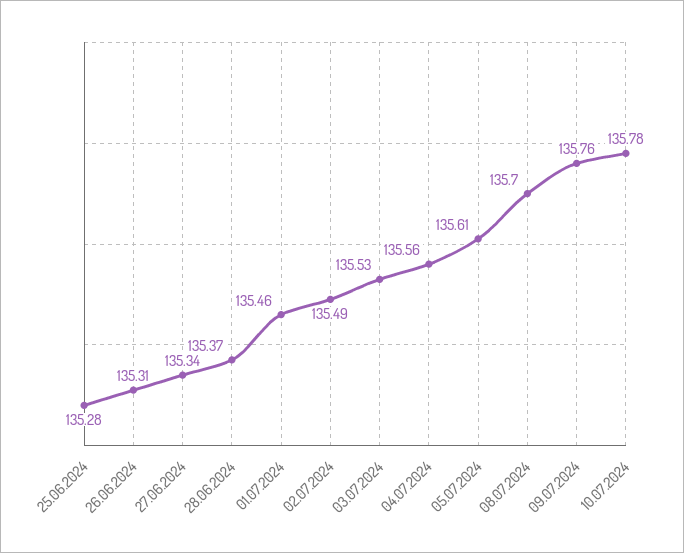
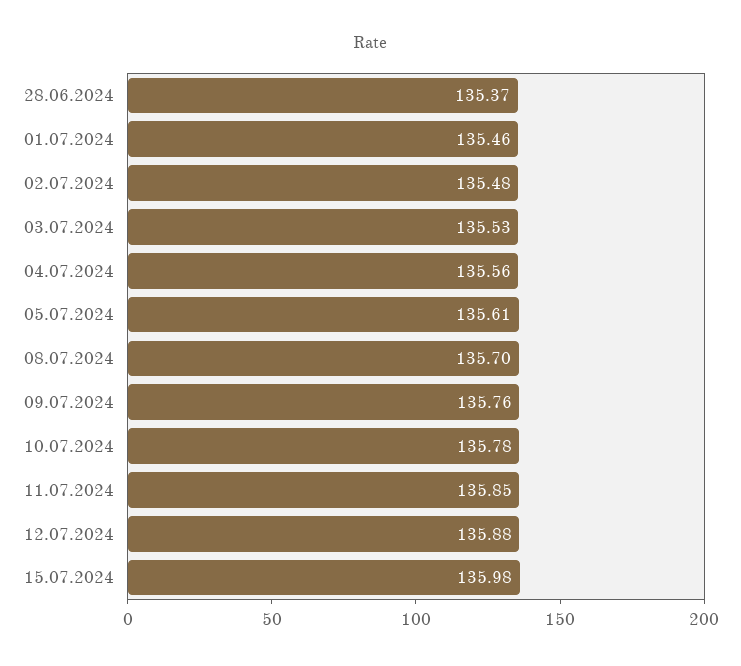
25.06.2024: 135.28 -> none
26.06.2024: 135.31 -> none
27.06.2024: 135.34 -> none
02.07.2024: 135.49 -> 135.48
11.07.2024: none -> 135.85
12.07.2024: none -> 135.88
15.07.2024: none -> 135.98

